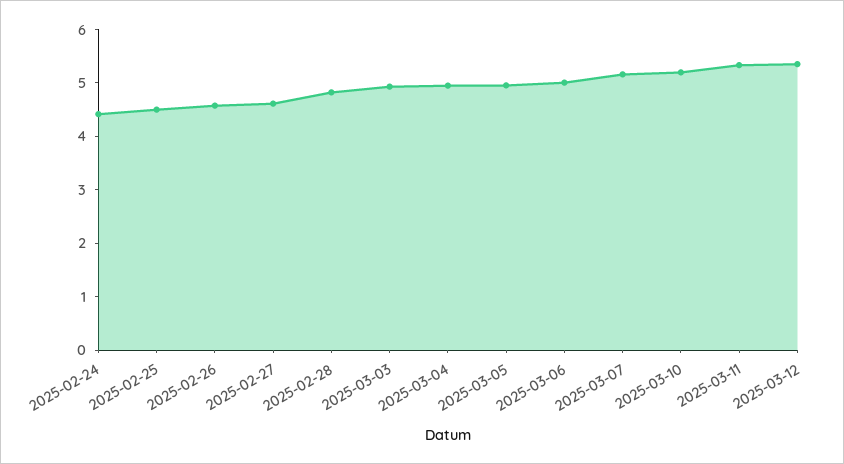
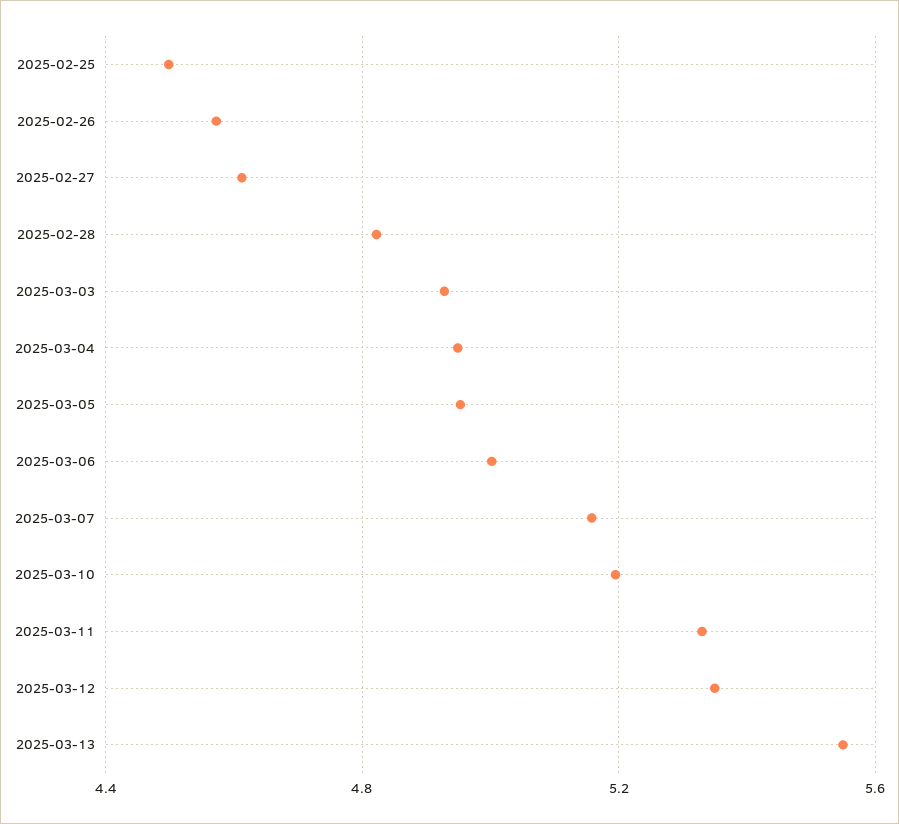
2025-02-24: 4.4 -> none
2025-03-13: none -> 5.55

